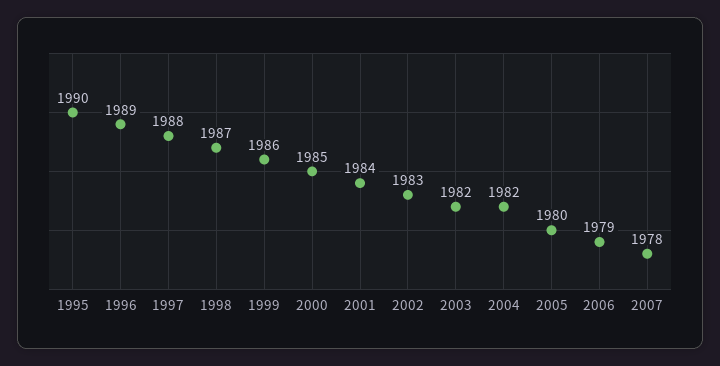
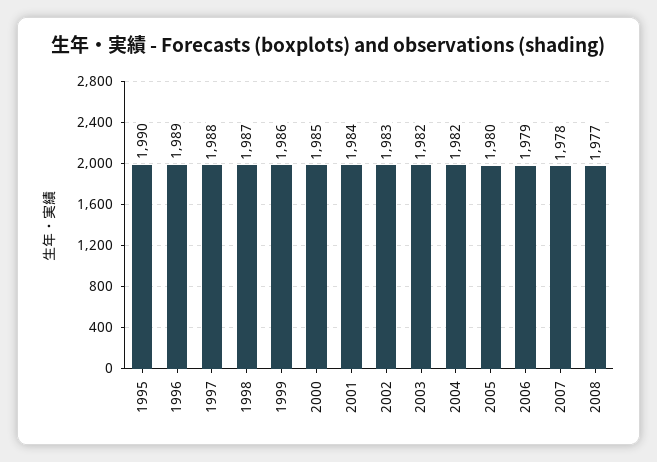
2008: none -> 1977

